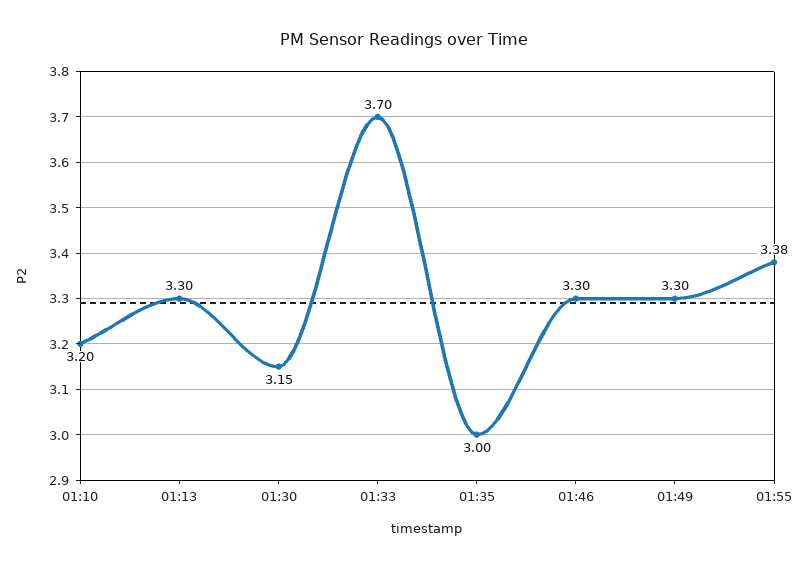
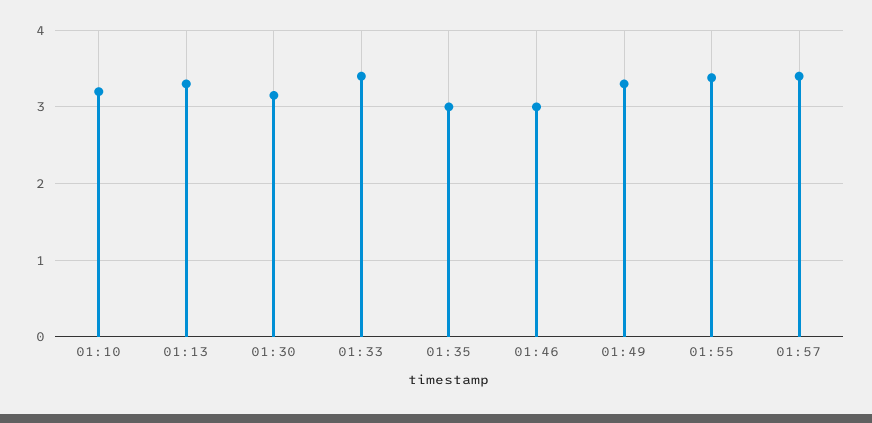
01:33: 3.7 -> 3.4
01:46: 3.3 -> 3
01:57: none -> 3.4

